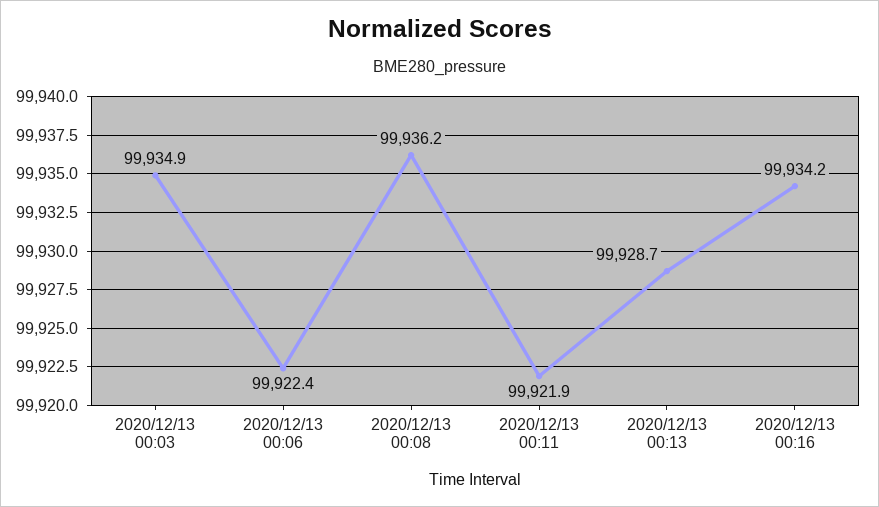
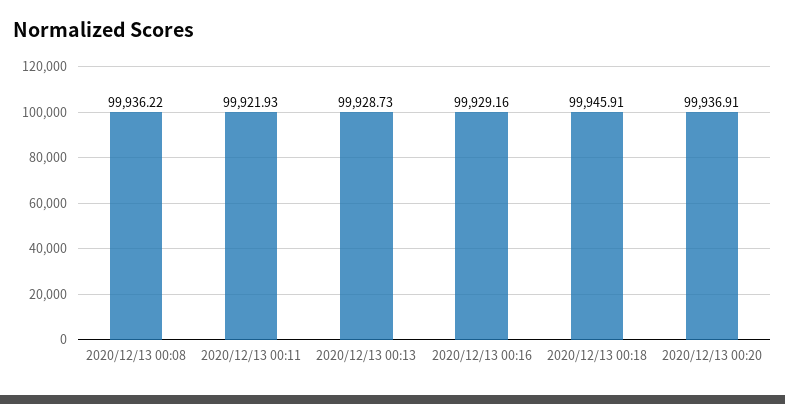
2020/12/13 00:03: 99934.9 -> none
2020/12/13 00:06: 99922.4 -> none
2020/12/13 00:16: 99934.2 -> 99929.16
2020/12/13 00:18: none -> 99945.91
2020/12/13 00:20: none -> 99936.91

